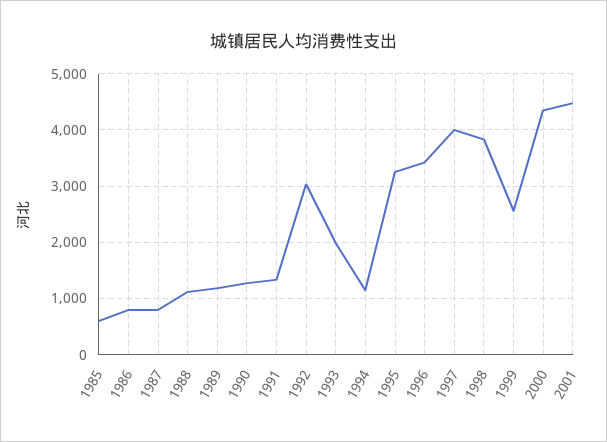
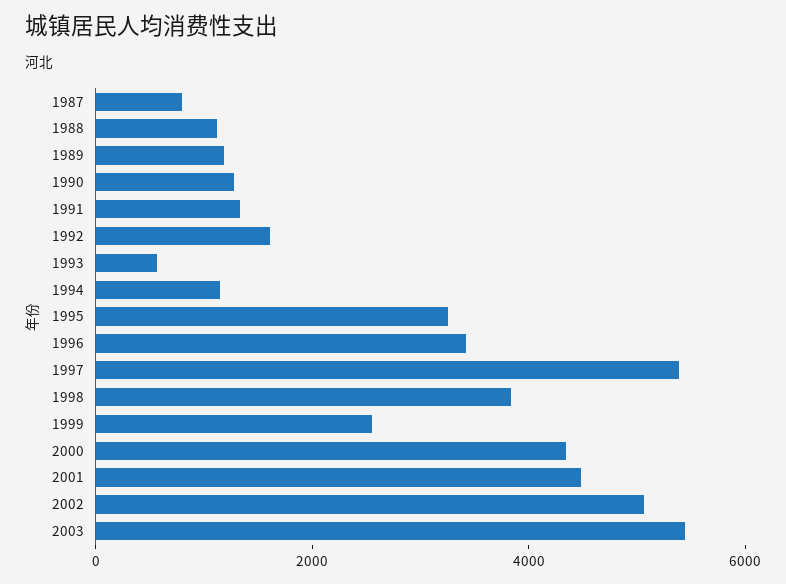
1985: 600 -> none
1986: 800 -> none
1992: 3000 -> 1500
1993: 2000 -> 500
1997: 4000 -> 5500
2002: none -> 5000
2003: none -> 5500

